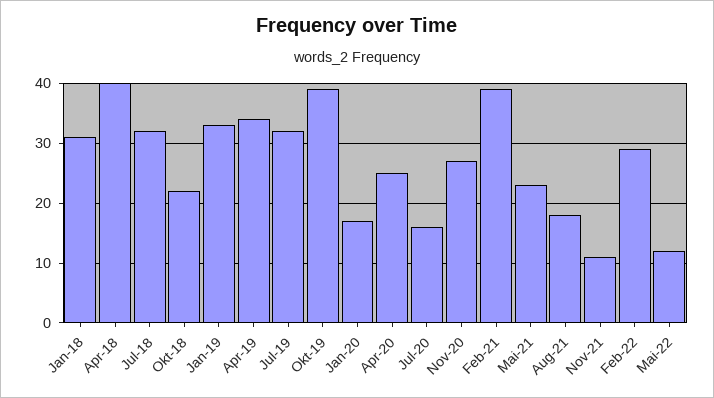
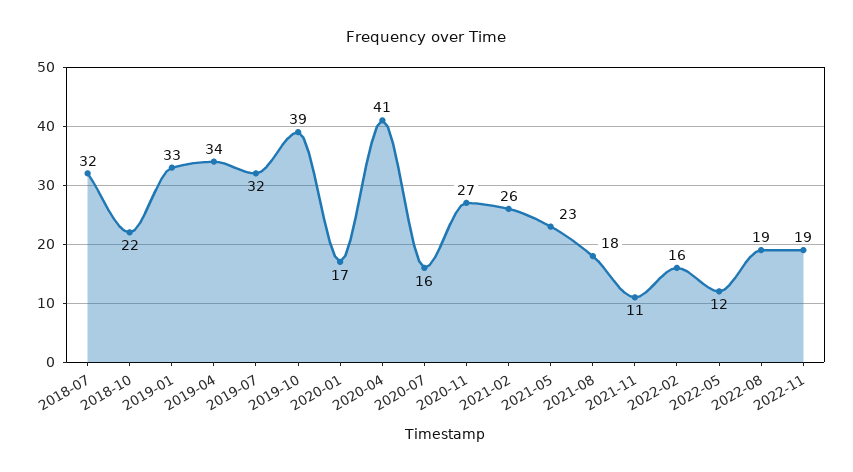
Jan-18: 30 -> none
Apr-18: 40 -> none
Apr-20: 25 -> 41
Feb-21: 40 -> 26
Feb-22: 30 -> 16
2022-08: none -> 19
2022-11: none -> 19

